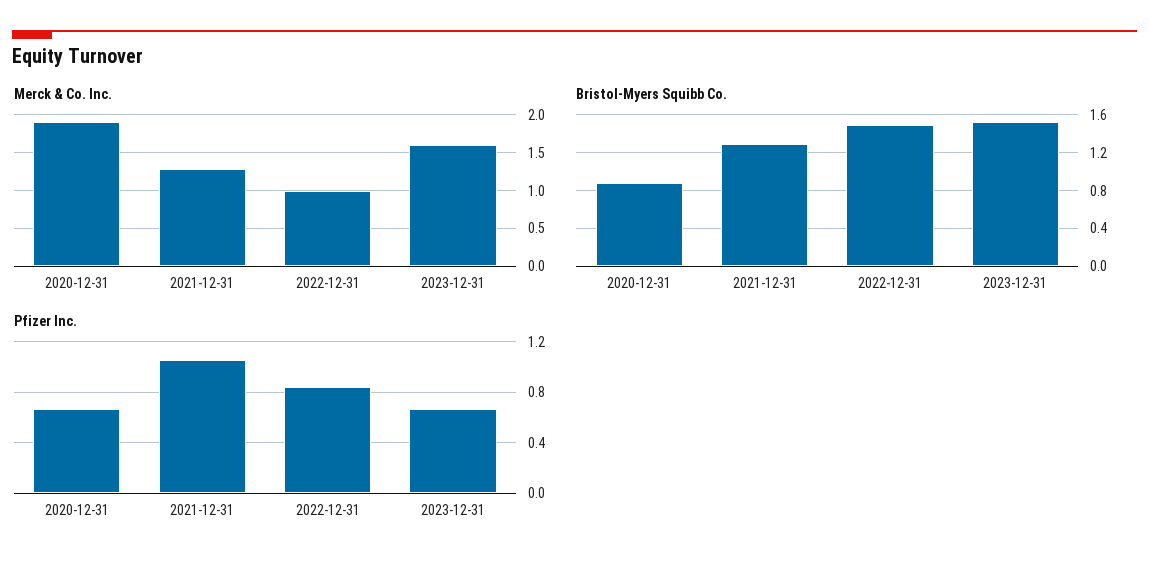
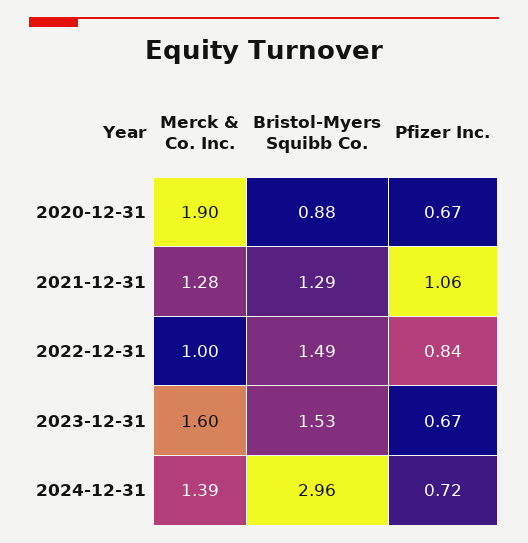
Merck & Co. Inc., 2024-12-31: none -> 1.39
Bristol-Myers Squibb Co., 2024-12-31: none -> 2.96
Pfizer Inc., 2024-12-31: none -> 0.72

